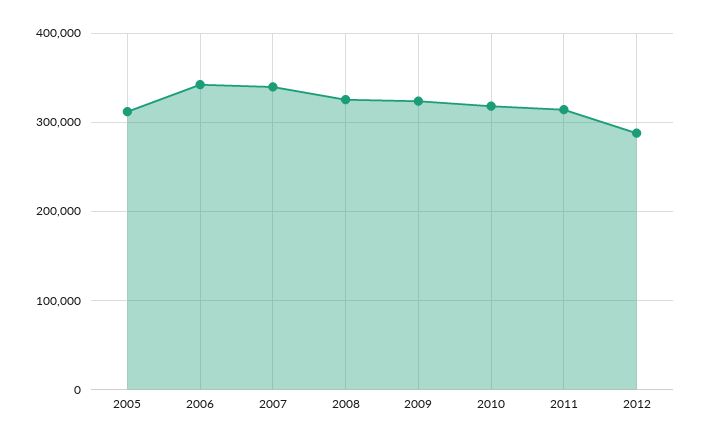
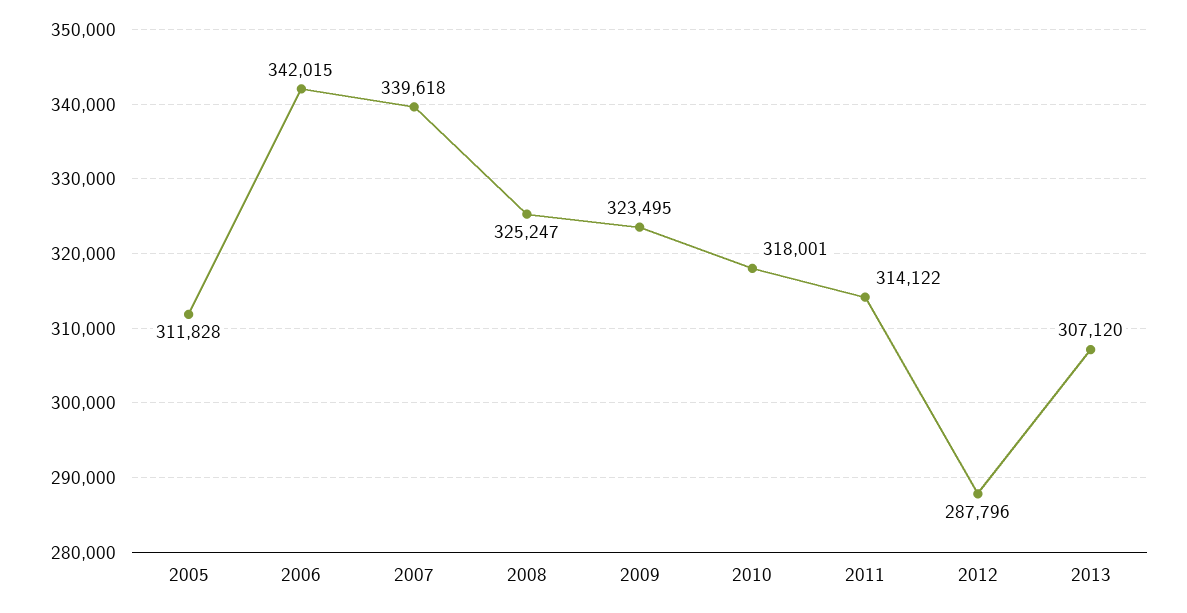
2013: none -> 307120

